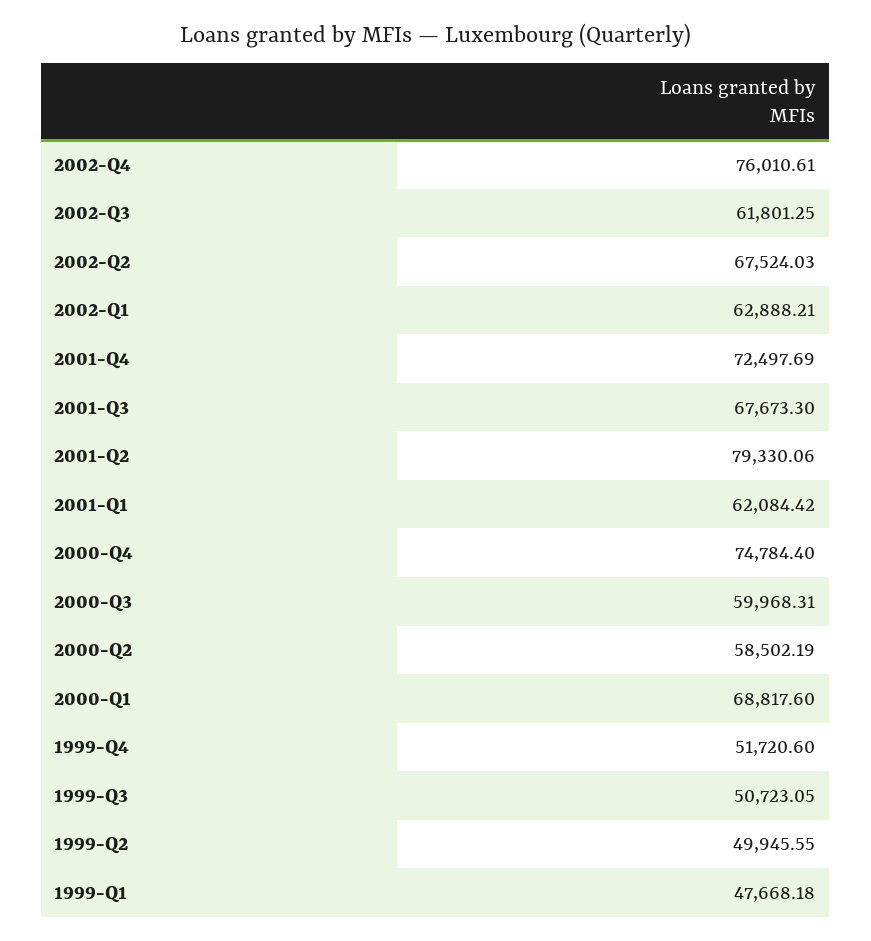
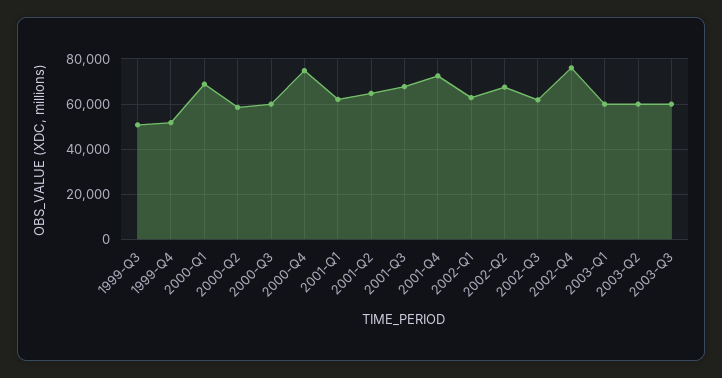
2001-Q2: 79330.06 -> 65000
1999-Q2: 49945.55 -> none
1999-Q1: 47668.18 -> none
2003-Q1: none -> 60000
2003-Q2: none -> 60000
2003-Q3: none -> 60000

